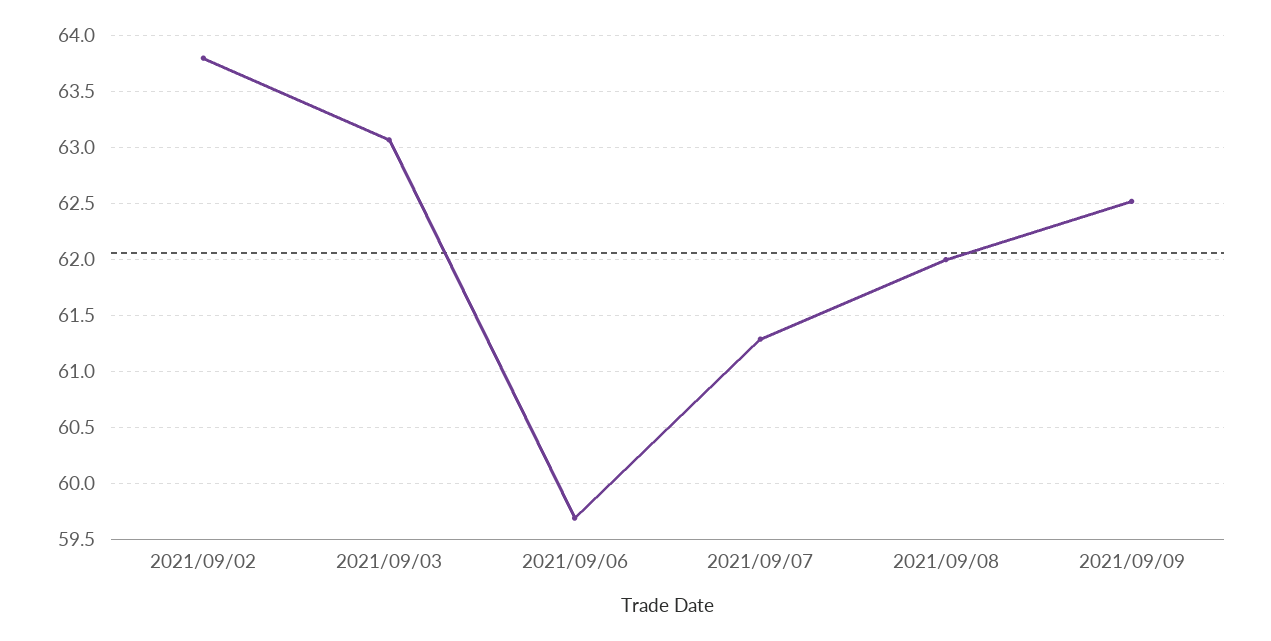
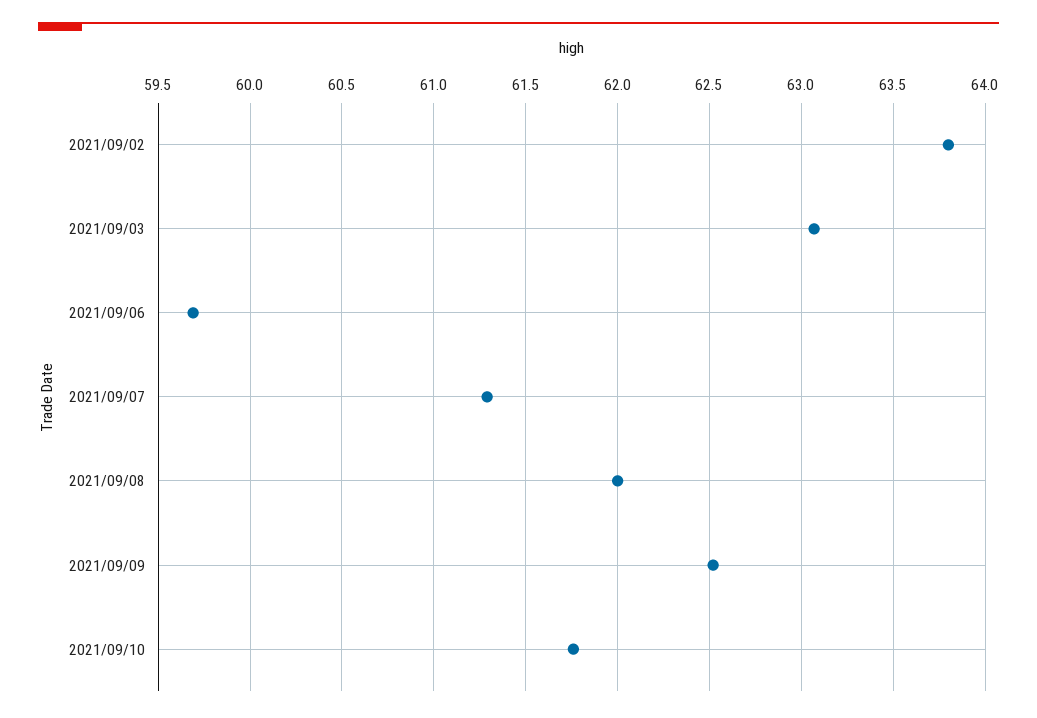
2021/09/10: none -> 61.75

